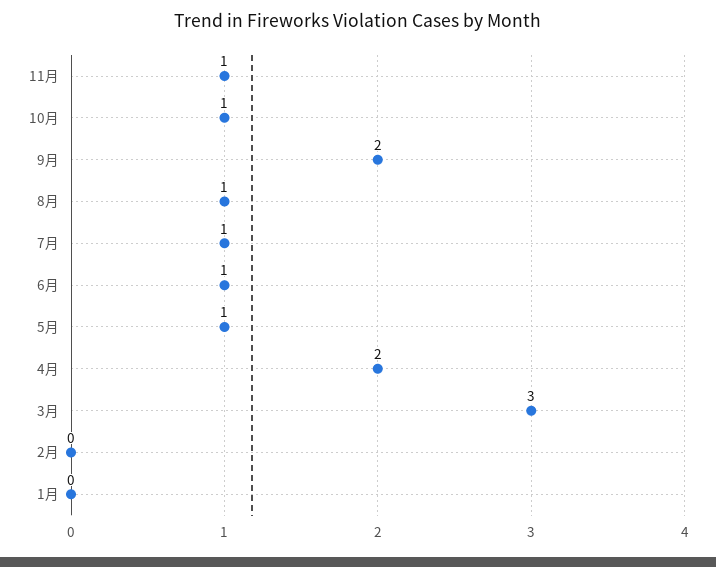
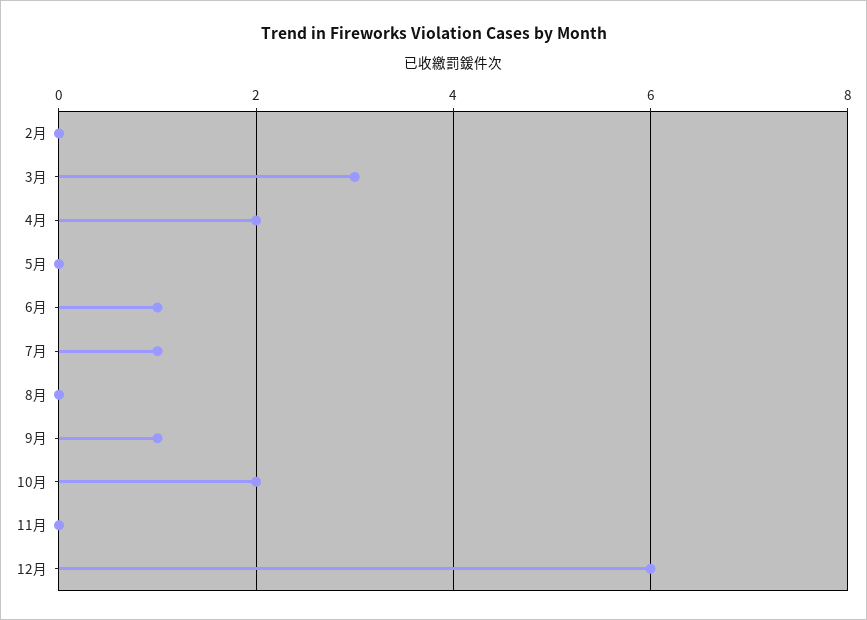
11月: 1 -> 0
10月: 1 -> 2
9月: 2 -> 1
8月: 1 -> 0
5月: 1 -> 0
1月: 0 -> none
12月: none -> 6

